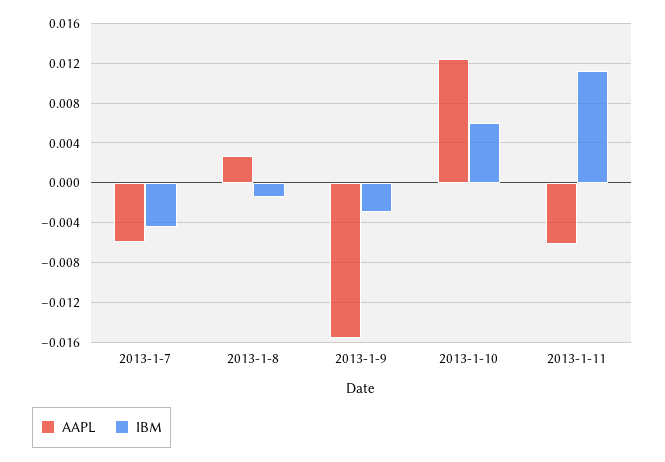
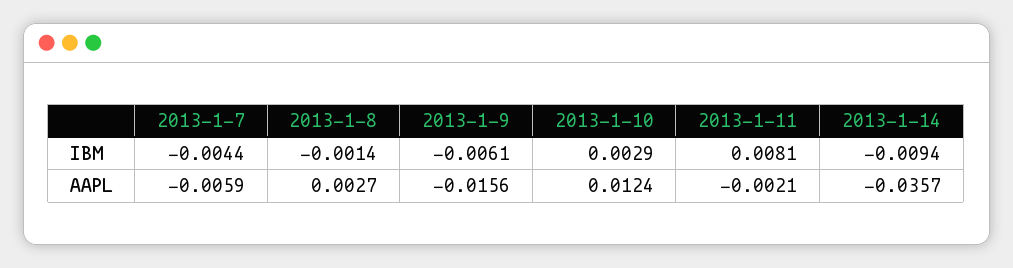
IBM, 2013-1-9: -0.003 -> -0.0061
IBM, 2013-1-10: 0.006 -> 0.0029
AAPL, 2013-1-11: -0.006 -> -0.0021
IBM, 2013-1-11: 0.011 -> 0.0081
IBM, 2013-1-14: none -> -0.0094
AAPL, 2013-1-14: none -> -0.0357

